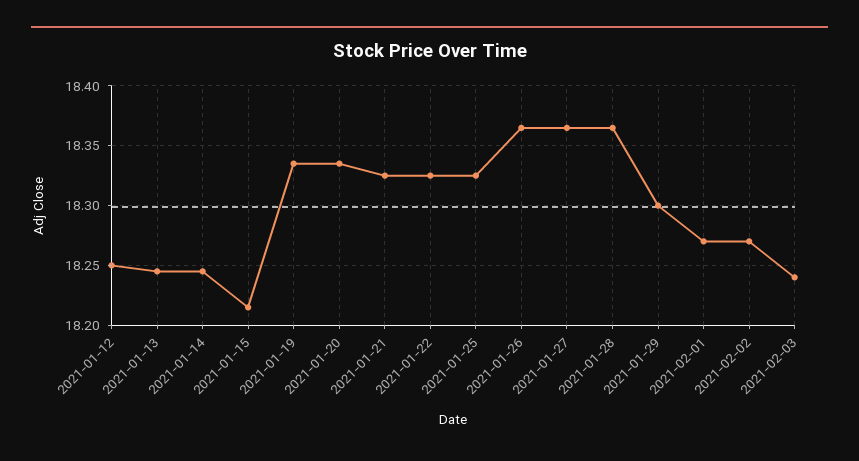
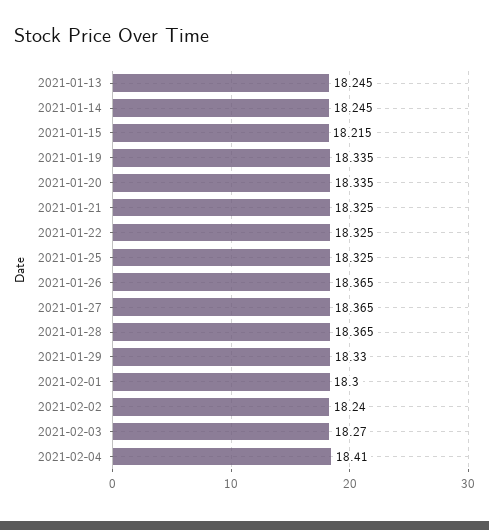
2021-01-12: 18.25 -> none
2021-01-29: 18.3 -> 18.33
2021-02-01: 18.27 -> 18.3
2021-02-02: 18.27 -> 18.24
2021-02-03: 18.24 -> 18.27
2021-02-04: none -> 18.41

